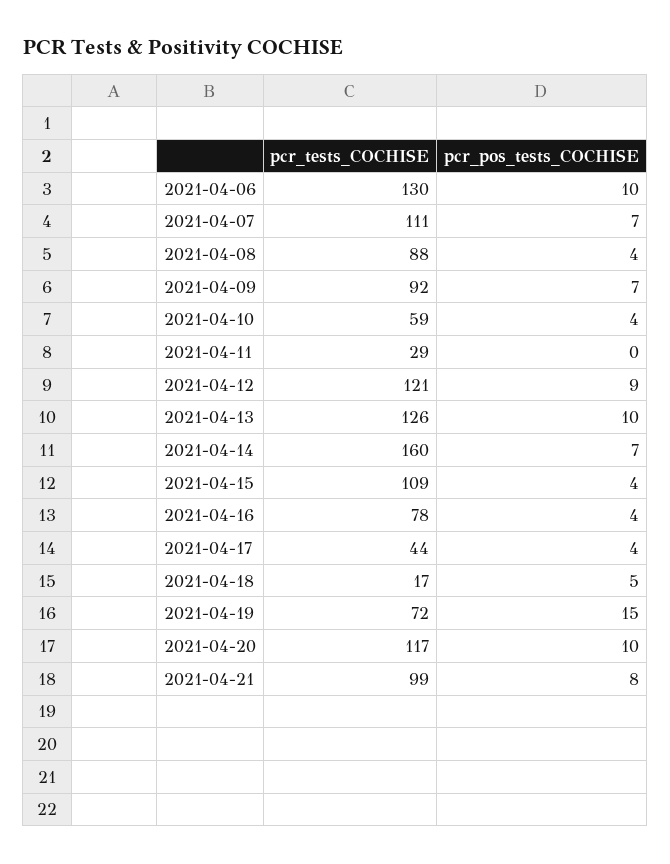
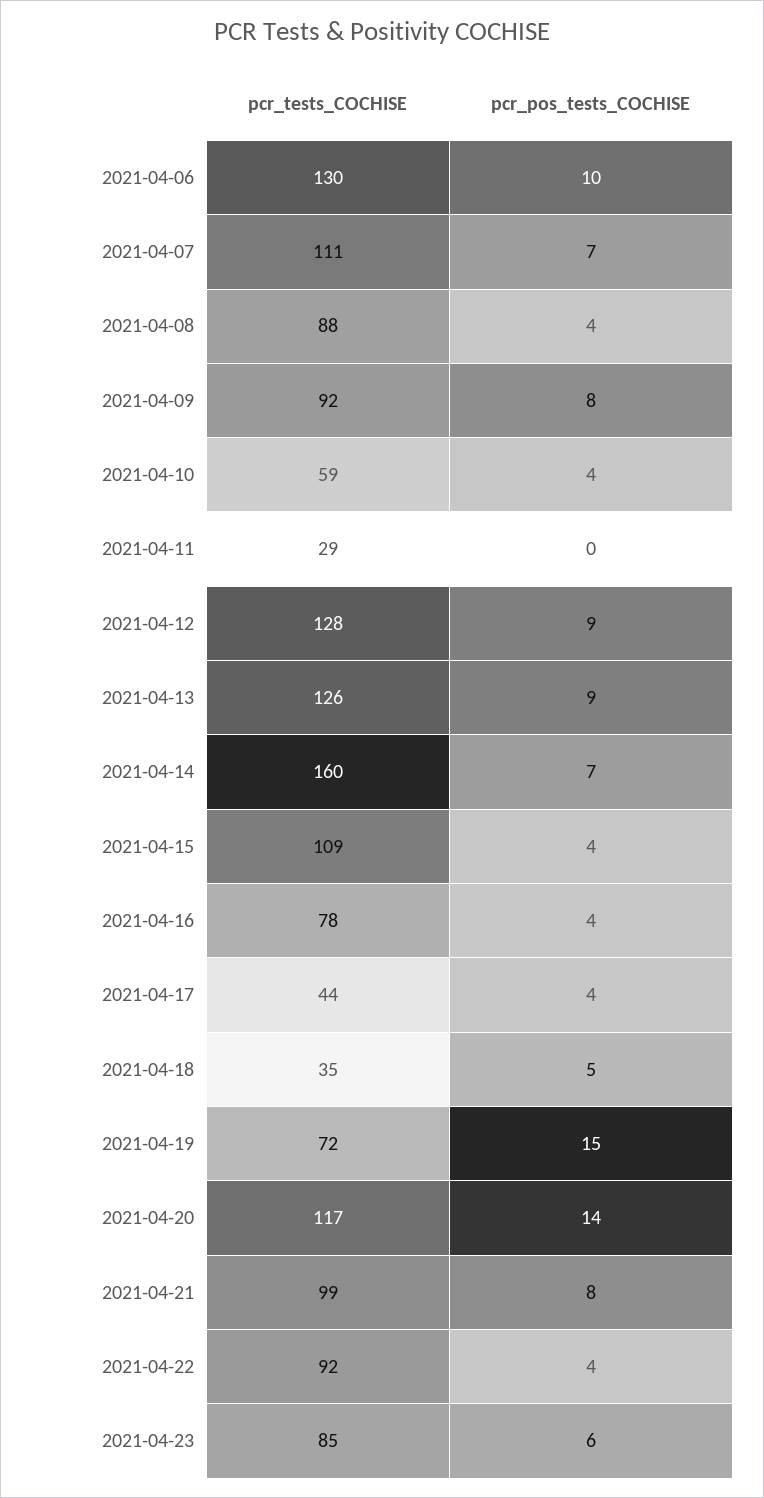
pcr_pos_tests_COCHISE, 2021-04-09: 7 -> 8
pcr_tests_COCHISE, 2021-04-12: 121 -> 128
pcr_pos_tests_COCHISE, 2021-04-13: 10 -> 9
pcr_tests_COCHISE, 2021-04-18: 17 -> 35
pcr_pos_tests_COCHISE, 2021-04-20: 10 -> 14
pcr_tests_COCHISE, 2021-04-22: none -> 92
pcr_pos_tests_COCHISE, 2021-04-22: none -> 4
pcr_tests_COCHISE, 2021-04-23: none -> 85
pcr_pos_tests_COCHISE, 2021-04-23: none -> 6

